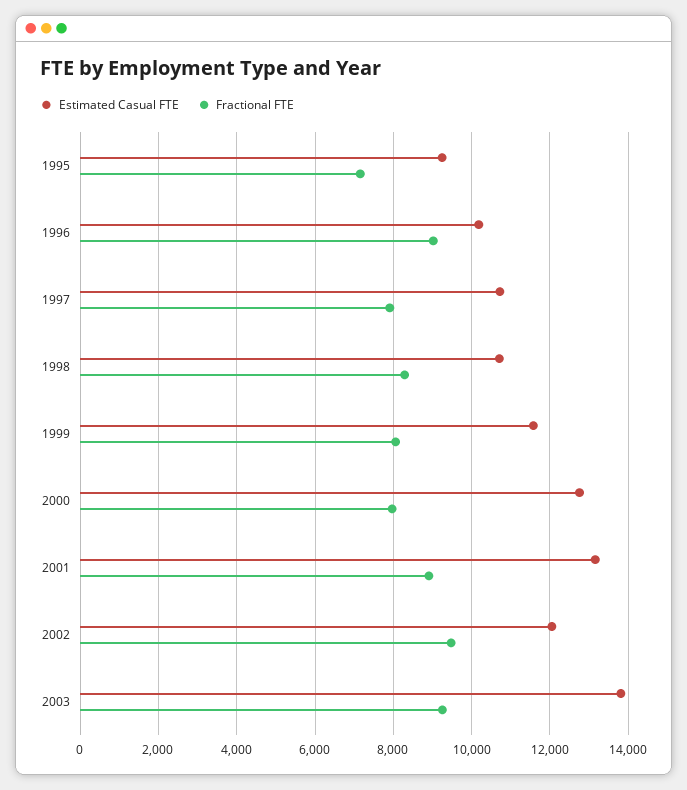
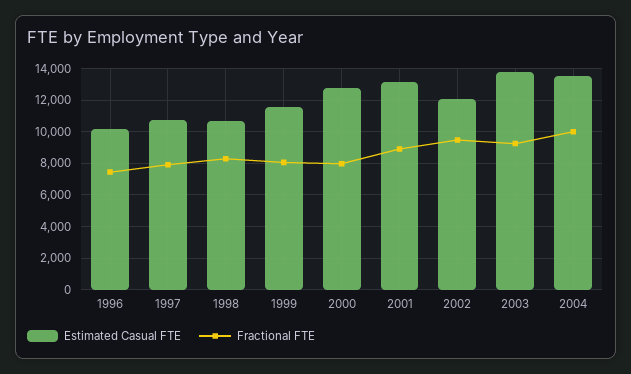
Estimated Casual FTE, 1995: 9200 -> none
Fractional FTE, 1995: 7200 -> none
Fractional FTE, 1996: 9000 -> 7500
Estimated Casual FTE, 2004: none -> 13500
Fractional FTE, 2004: none -> 10000

